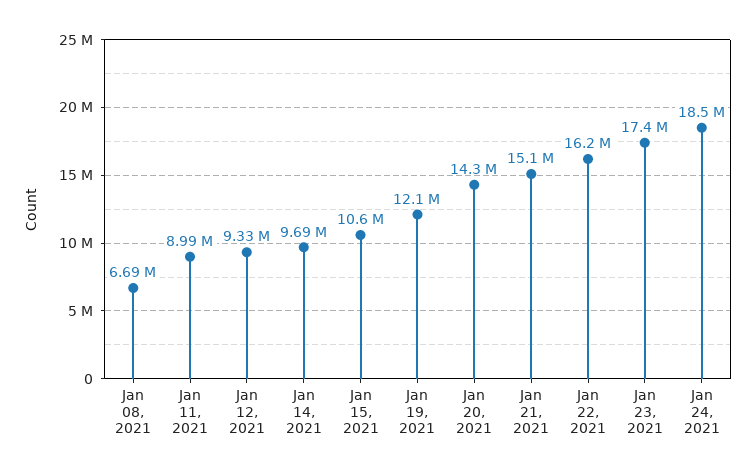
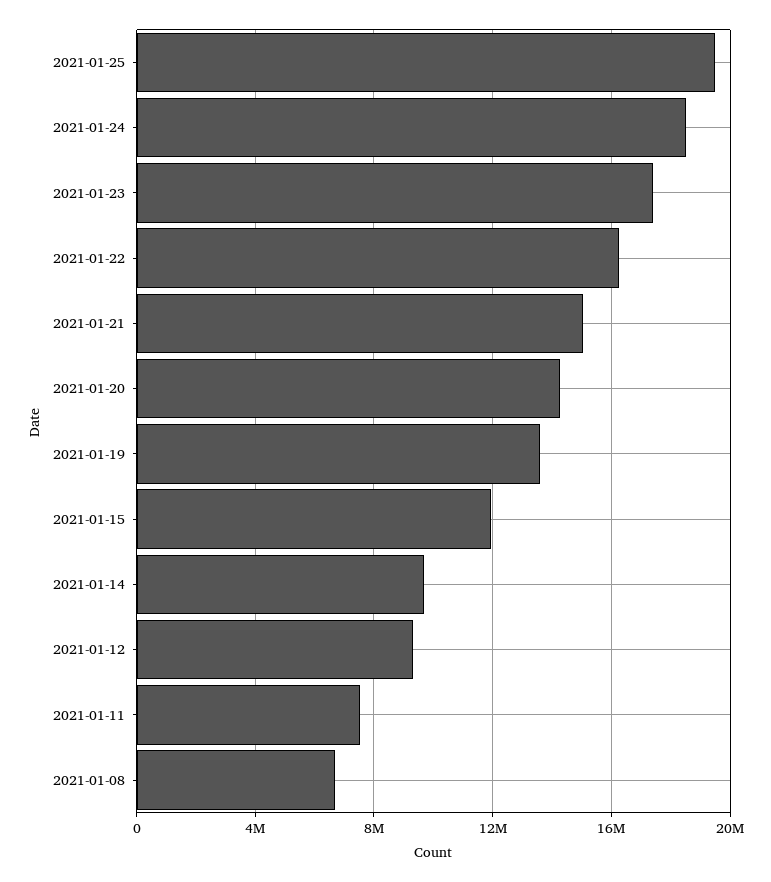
Jan 11, 2021: 8990000 -> 7500000
Jan 15, 2021: 10600000 -> 12000000
Jan 19, 2021: 12100000 -> 13500000
2021-01-25: none -> 19500000

